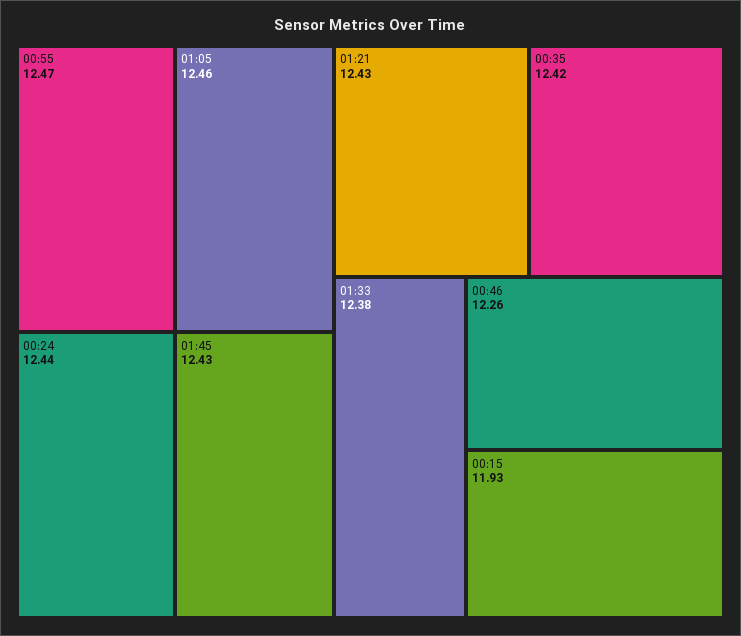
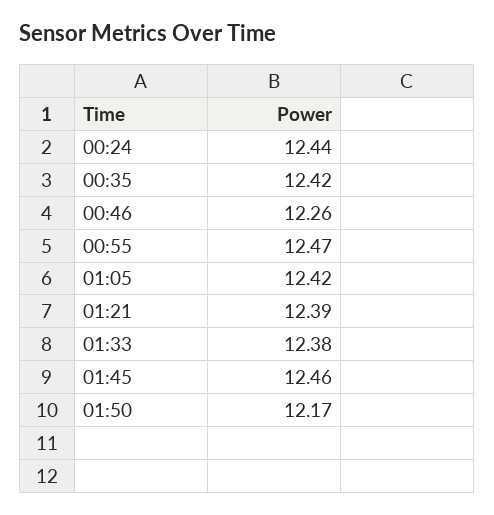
01:05: 12.46 -> 12.42
01:45: 12.43 -> 12.46
01:21: 12.43 -> 12.39
00:15: 11.93 -> none
01:50: none -> 12.17

